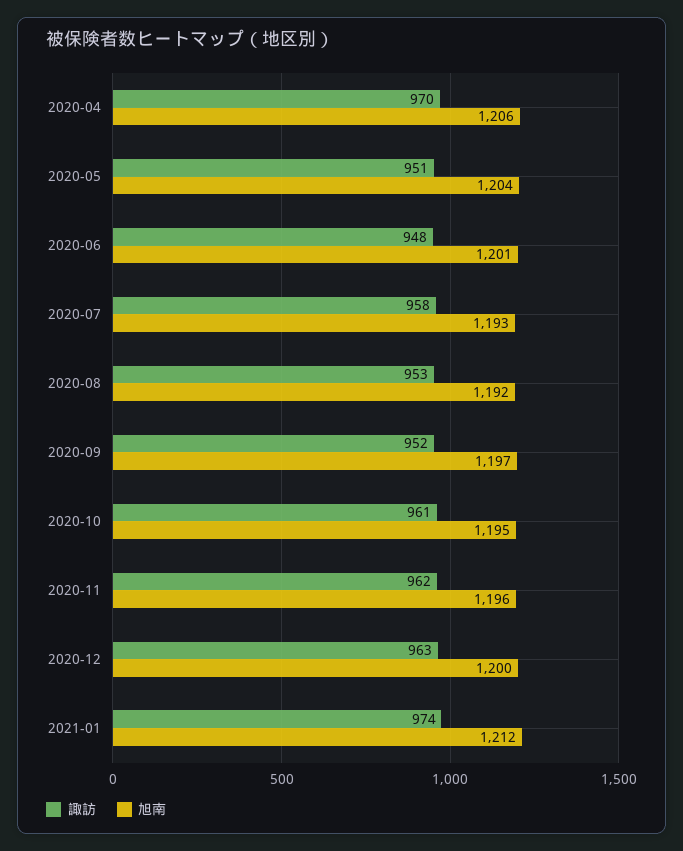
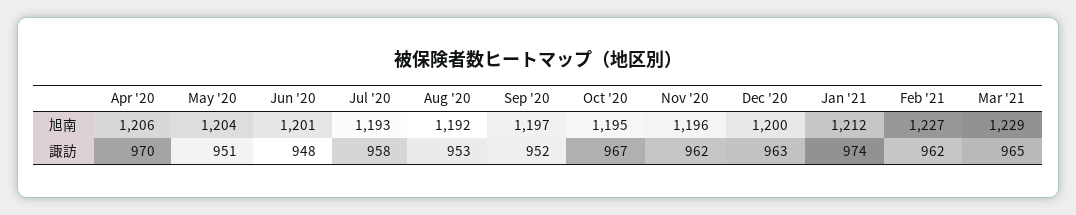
諏訪, 2020-10: 961 -> 967
旭南, Feb '21: none -> 1227
旭南, Mar '21: none -> 1229
諏訪, Feb '21: none -> 962
諏訪, Mar '21: none -> 965

